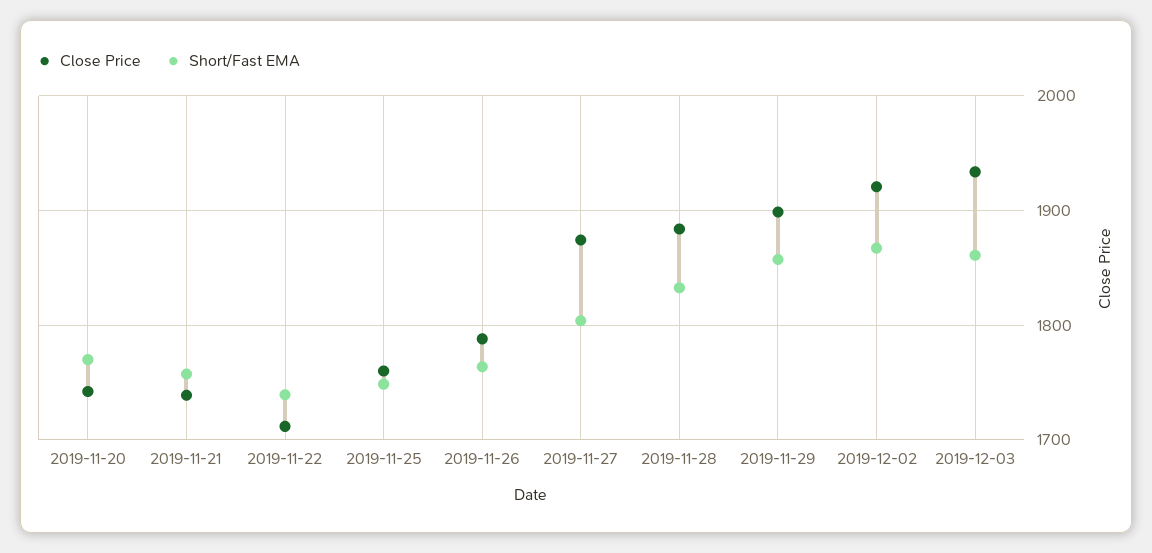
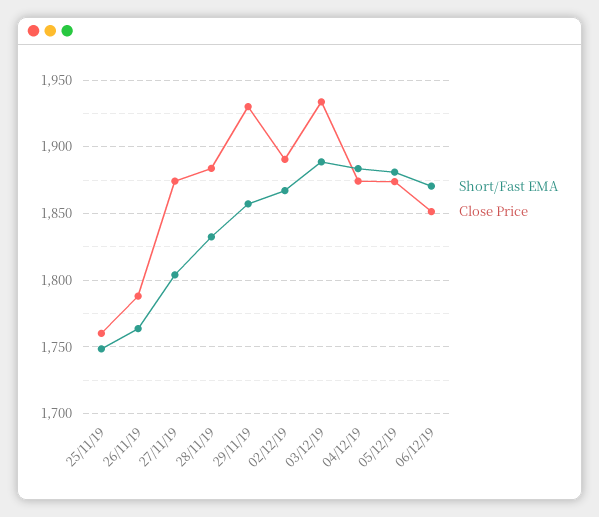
Close Price, 2019-11-20: 1740 -> none
Short/Fast EMA, 2019-11-20: 1770 -> none
Close Price, 2019-11-21: 1740 -> none
Short/Fast EMA, 2019-11-21: 1760 -> none
Close Price, 2019-11-22: 1710 -> none
Short/Fast EMA, 2019-11-22: 1740 -> none
Close Price, 2019-11-29: 1900 -> 1930
Close Price, 2019-12-02: 1920 -> 1890
Short/Fast EMA, 2019-12-03: 1860 -> 1890
Short/Fast EMA, 04/12/19: none -> 1885
Close Price, 04/12/19: none -> 1875
Short/Fast EMA, 05/12/19: none -> 1880
Close Price, 05/12/19: none -> 1875
Short/Fast EMA, 06/12/19: none -> 1870
Close Price, 06/12/19: none -> 1850

